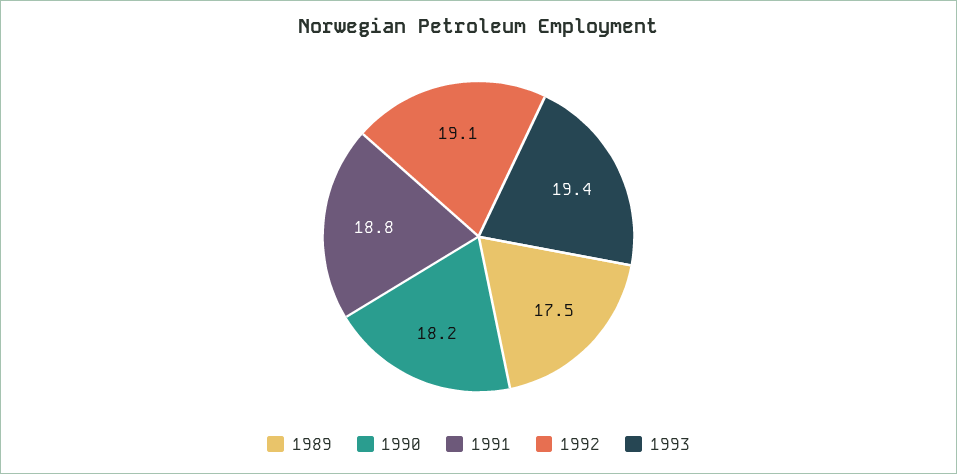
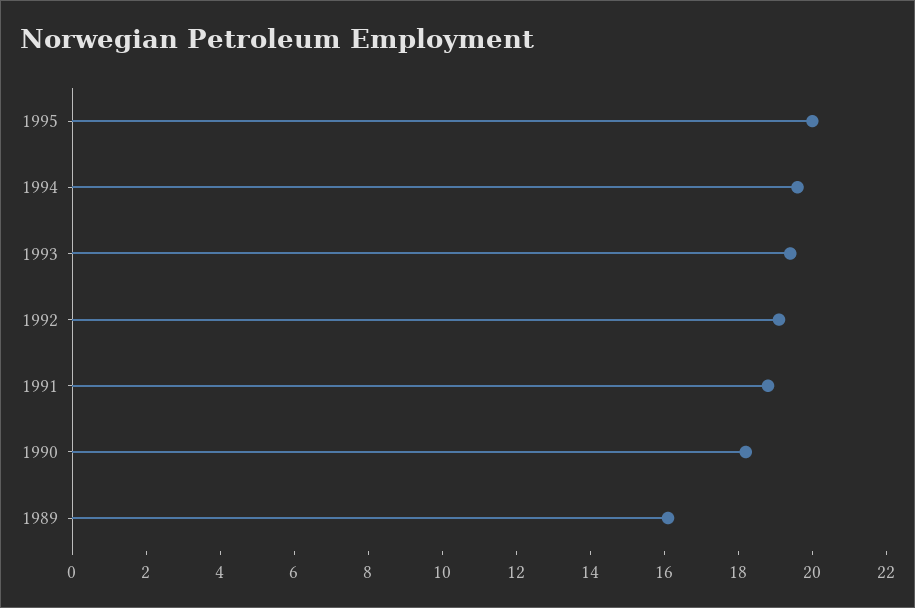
1989: 17.5 -> 16
1995: none -> 20
1994: none -> 19.5

